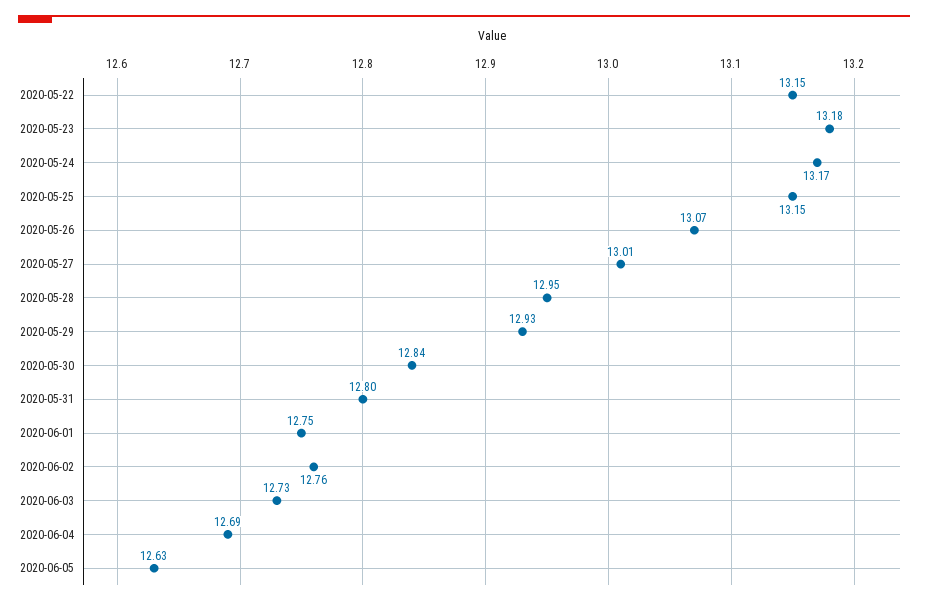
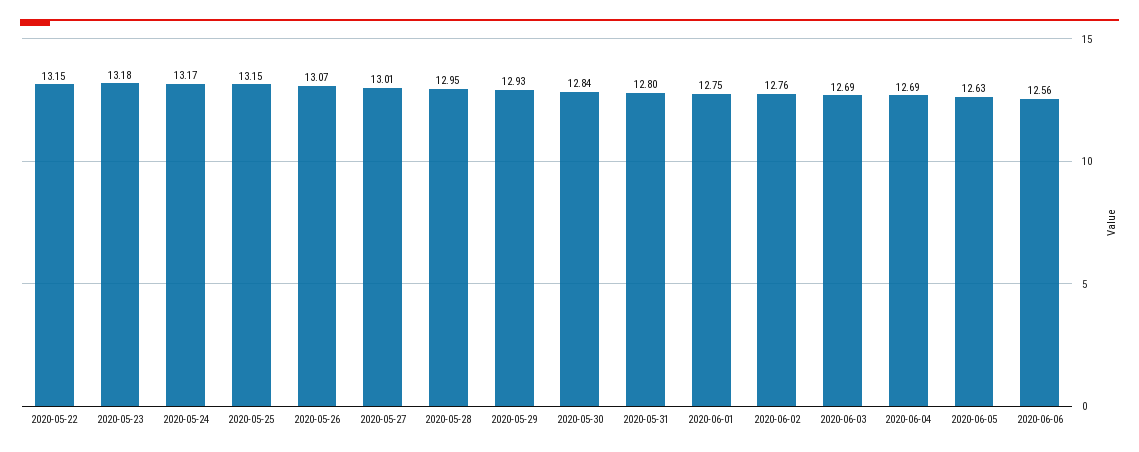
2020-06-03: 12.73 -> 12.69
2020-06-06: none -> 12.56

